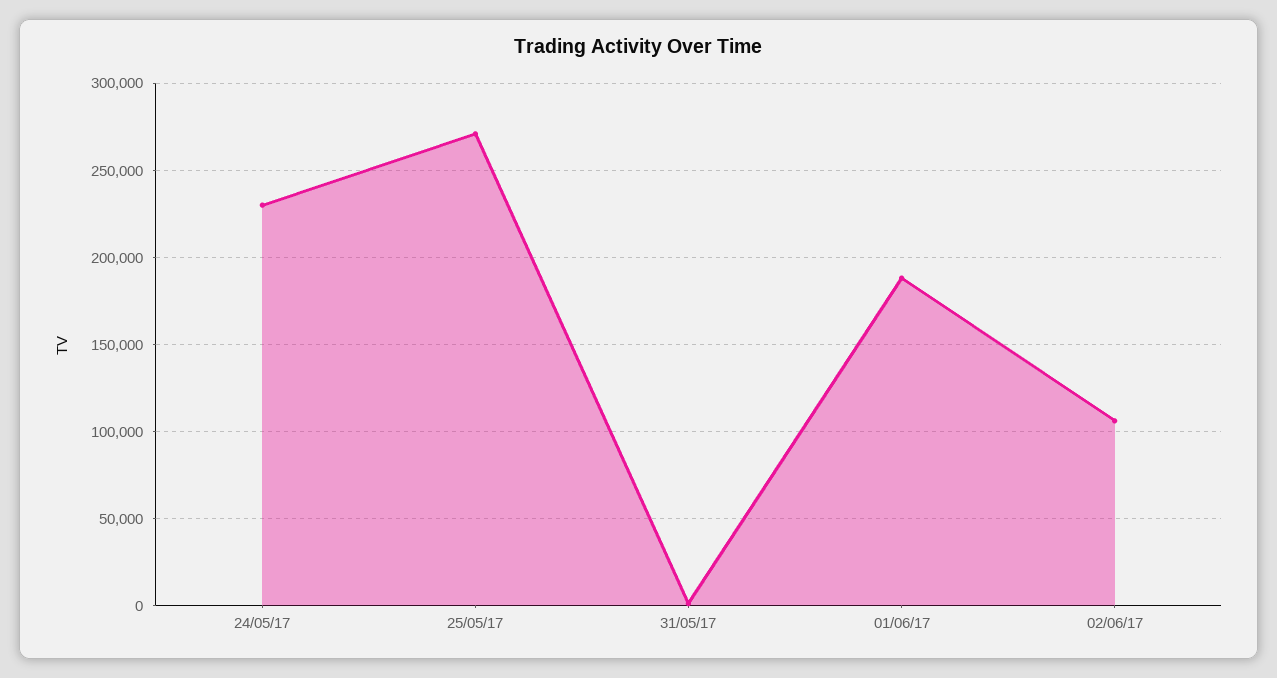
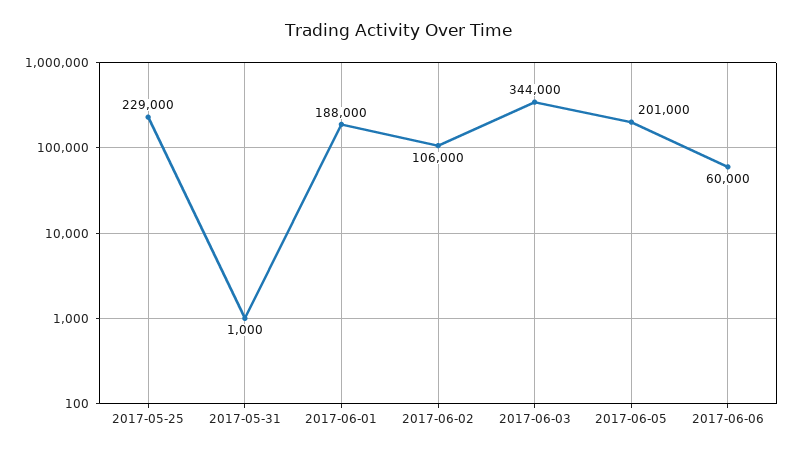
24/05/17: 230000 -> none
25/05/17: 270000 -> 229000
2017-06-03: none -> 344000
2017-06-05: none -> 201000
2017-06-06: none -> 60000

